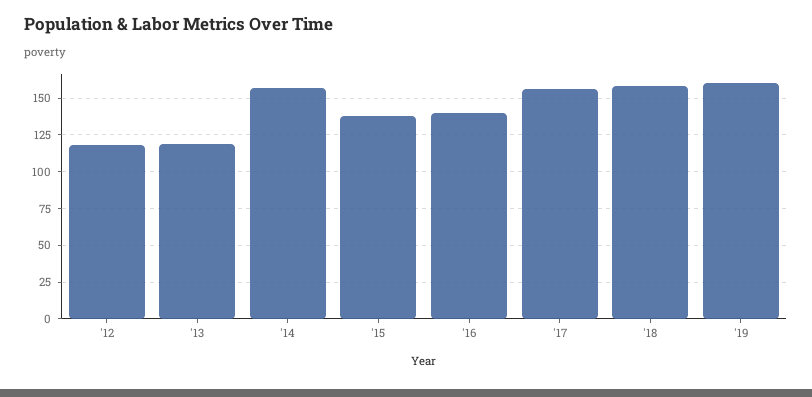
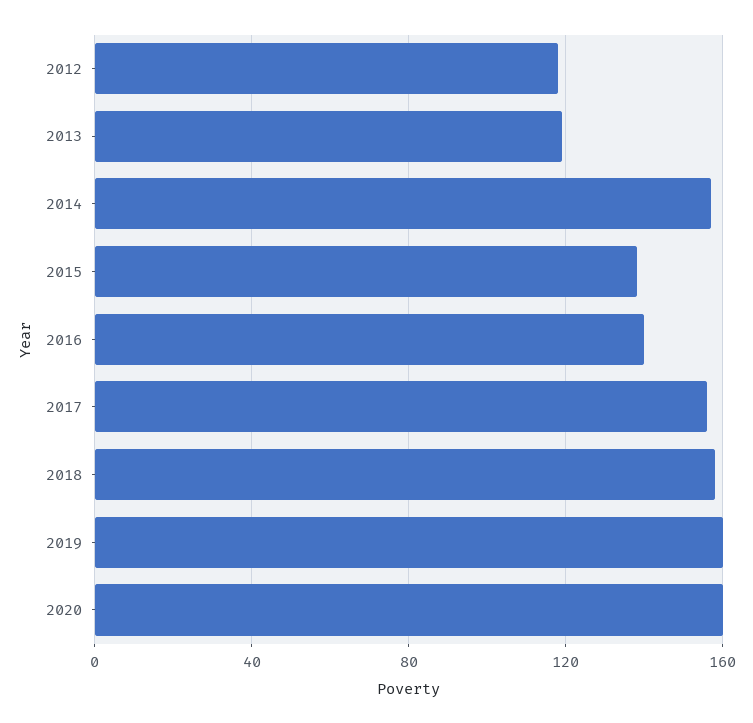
2020: none -> 160

